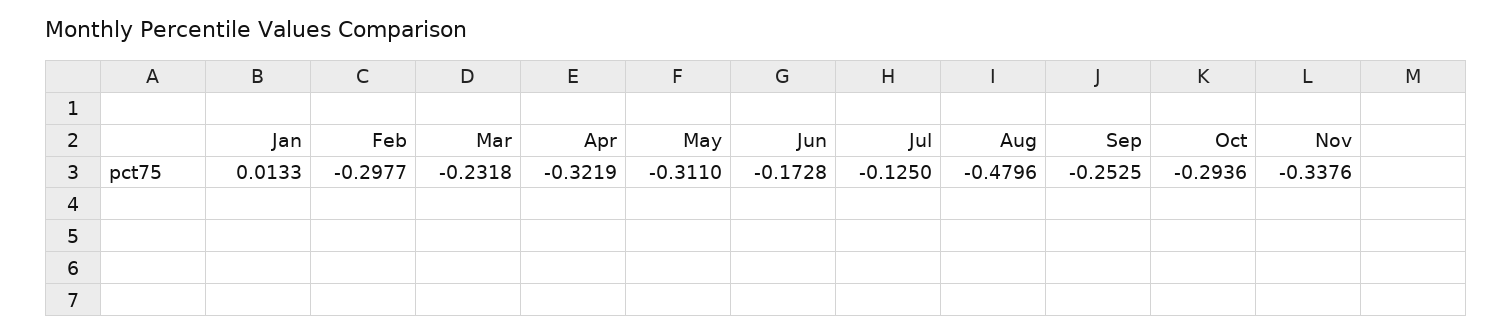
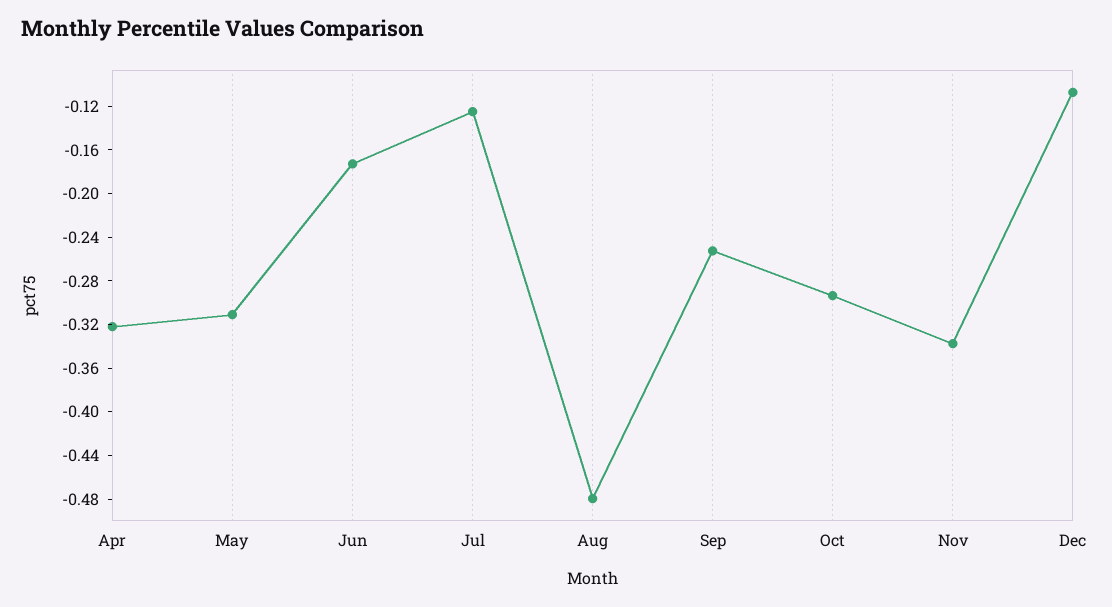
Jan: 0.0133 -> none
Feb: -0.2977 -> none
Mar: -0.2318 -> none
Dec: none -> -0.11

